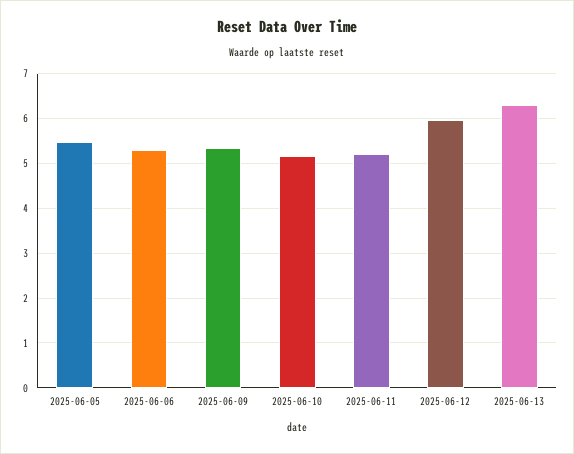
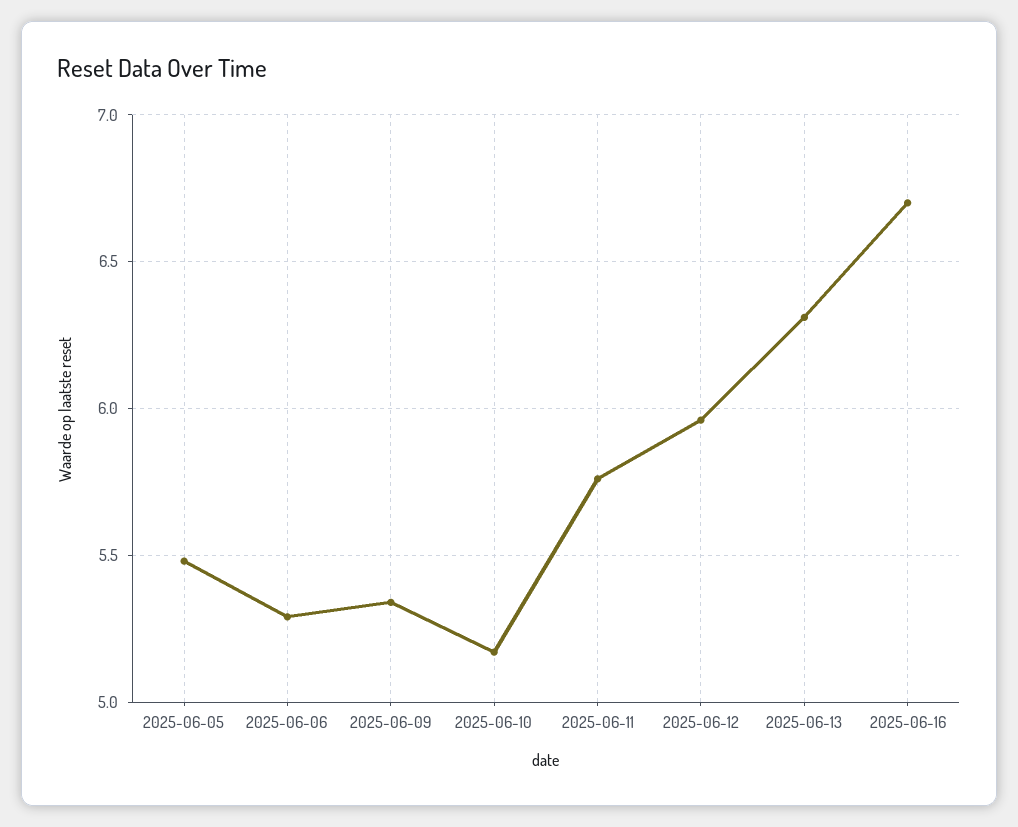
2025-06-11: 5.2 -> 5.75
2025-06-16: none -> 6.7

